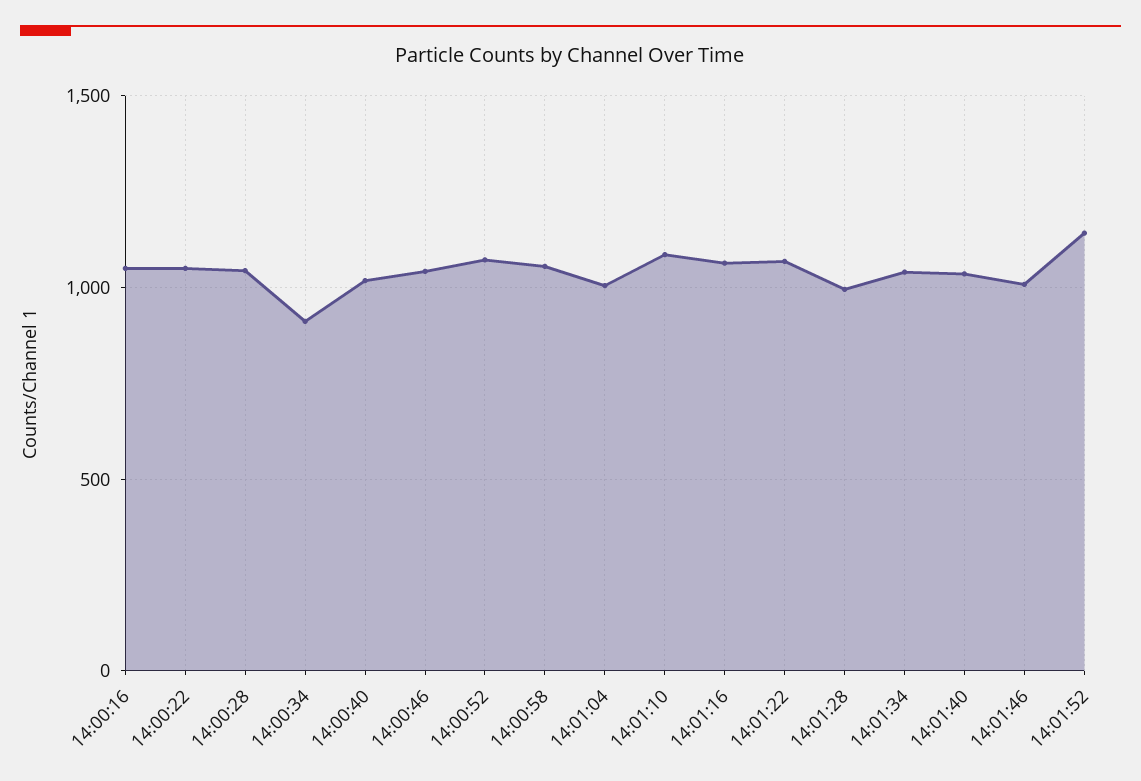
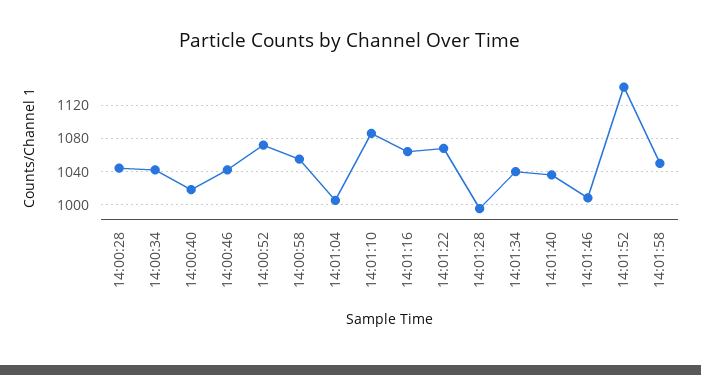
14:00:16: 1050 -> none
14:00:22: 1050 -> none
14:00:34: 900 -> 1040
14:01:58: none -> 1050

